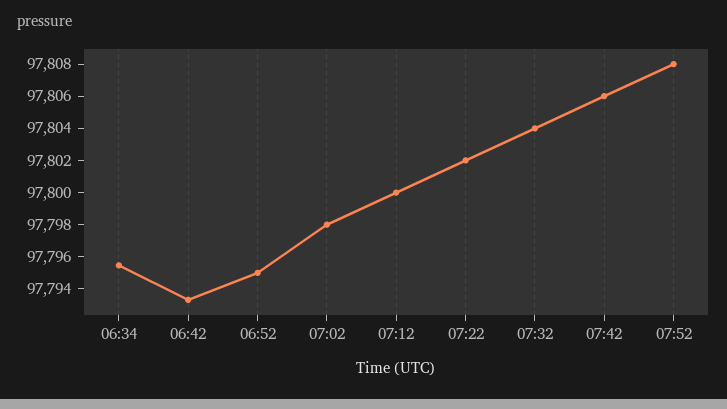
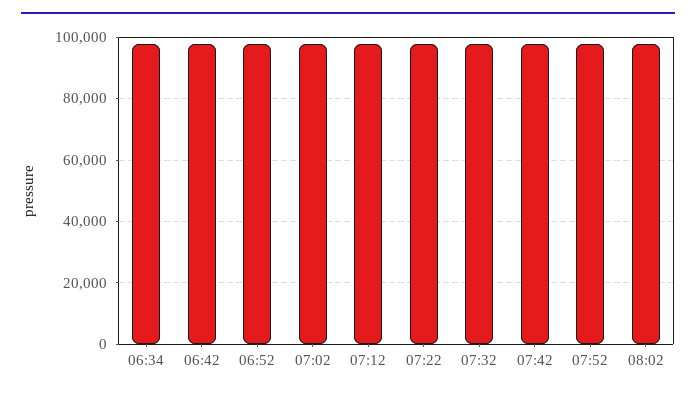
08:02: none -> 98000

